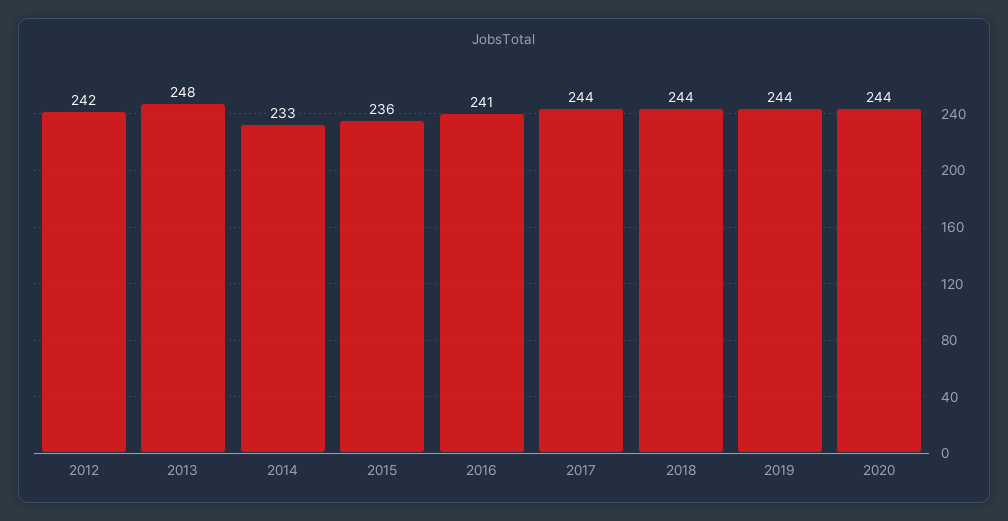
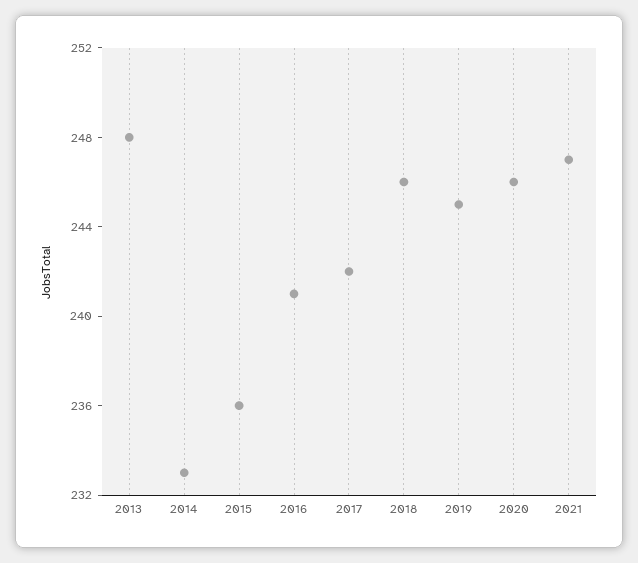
2012: 242 -> none
2017: 244 -> 242
2018: 244 -> 246
2019: 244 -> 245
2020: 244 -> 246
2021: none -> 247

